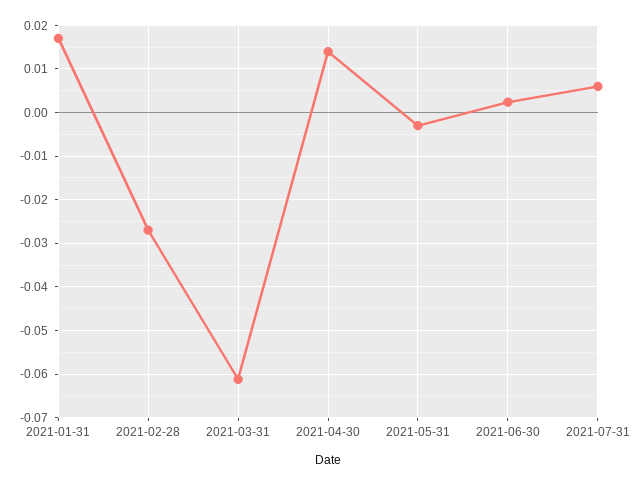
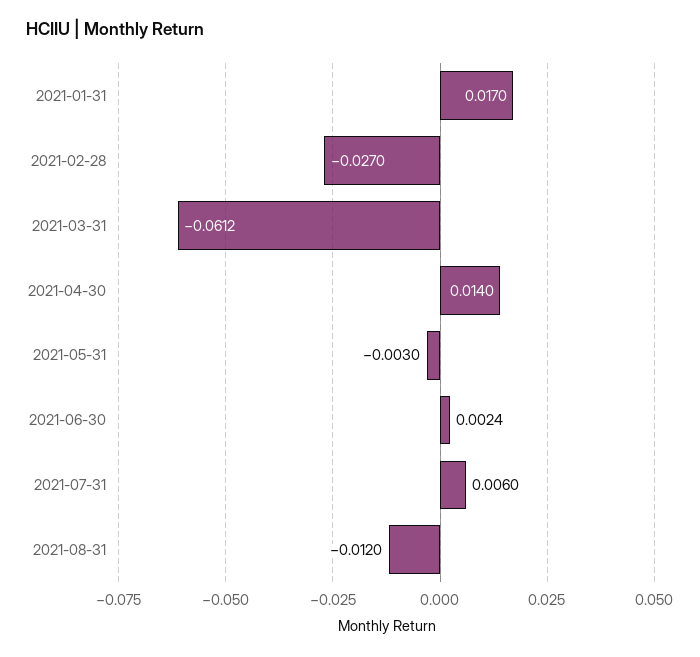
2021-08-31: none -> -0.012

